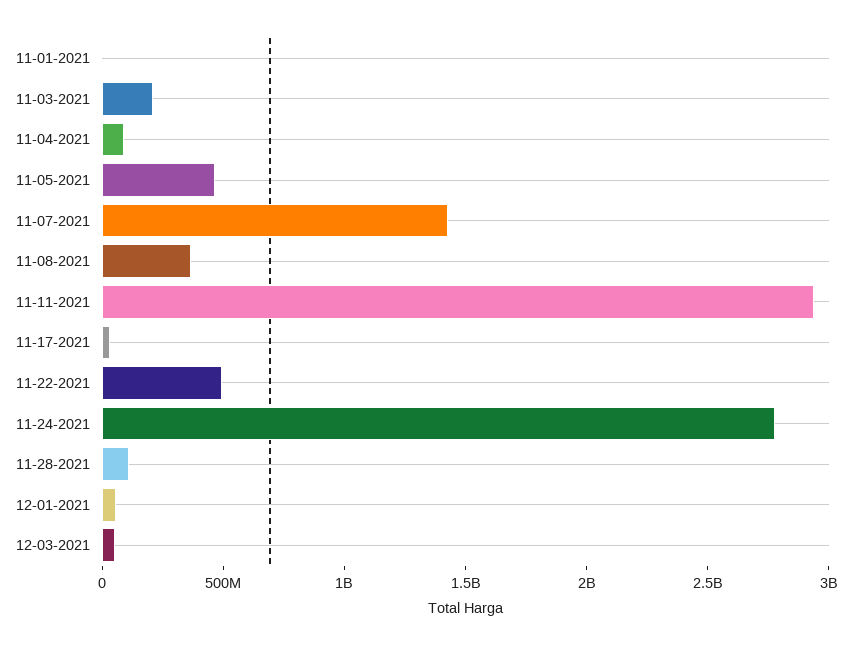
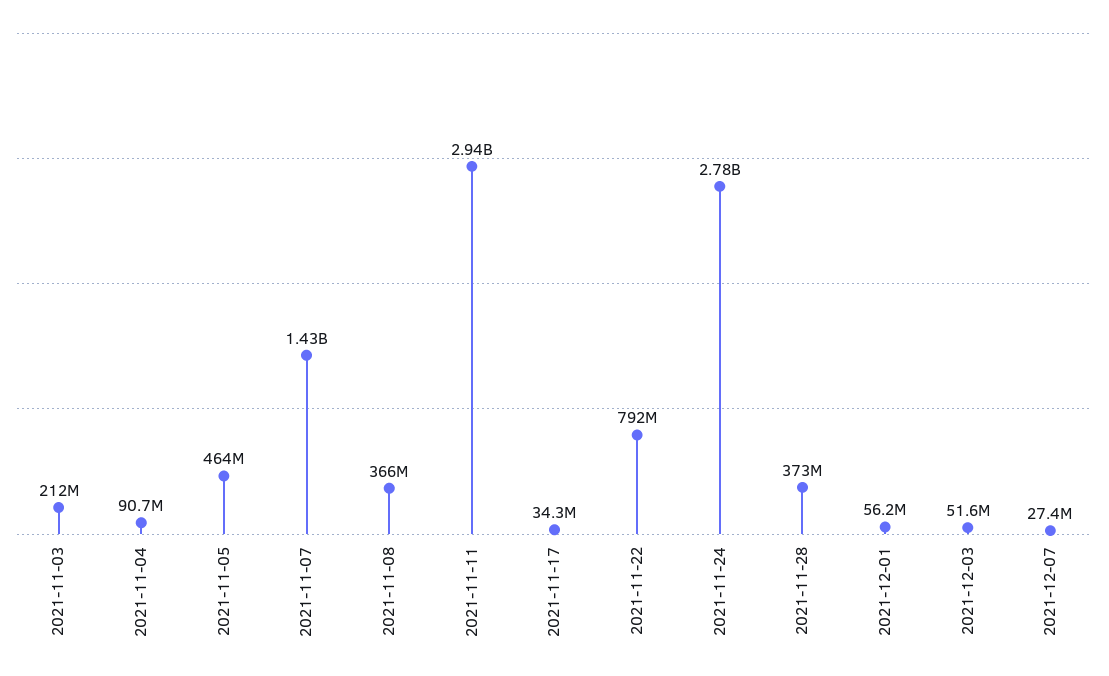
11-01-2021: 0 -> none
11-22-2021: 500000000 -> 792000000
11-28-2021: 100000000 -> 373000000
2021-12-07: none -> 27400000

